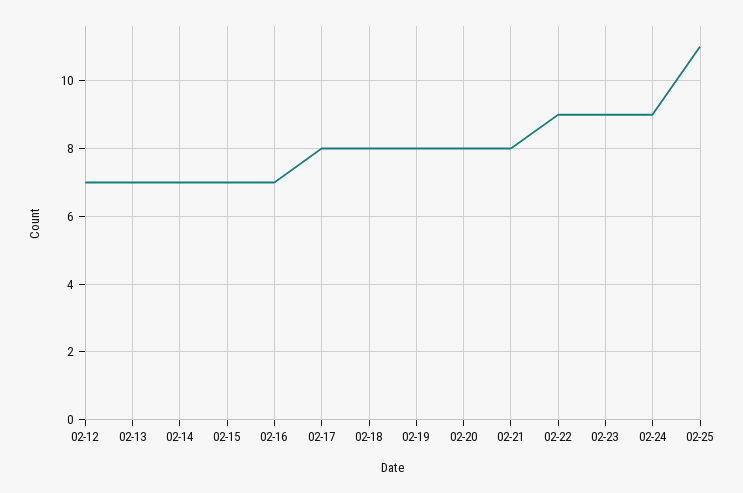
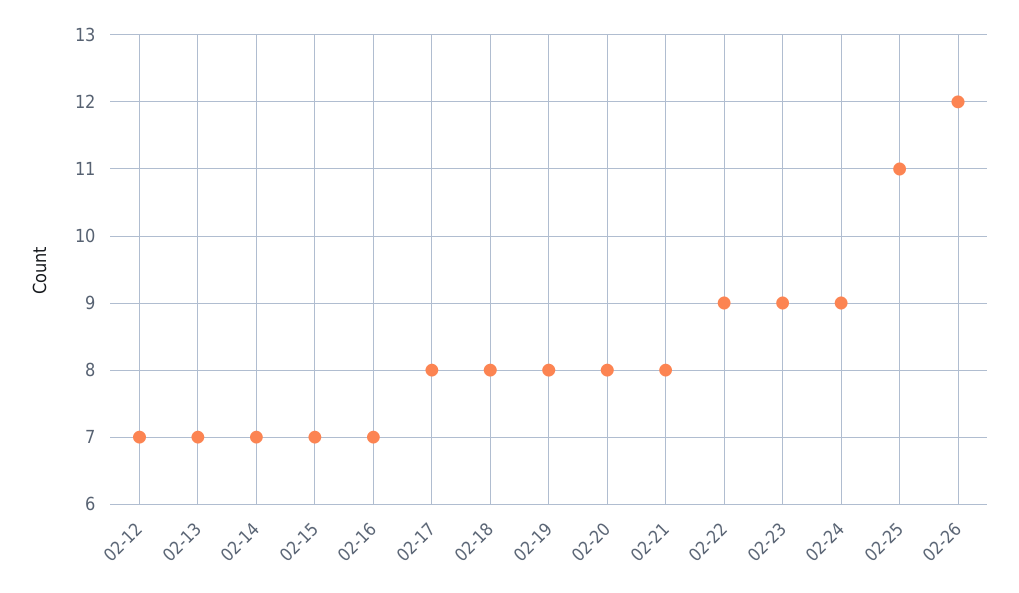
02-26: none -> 12

